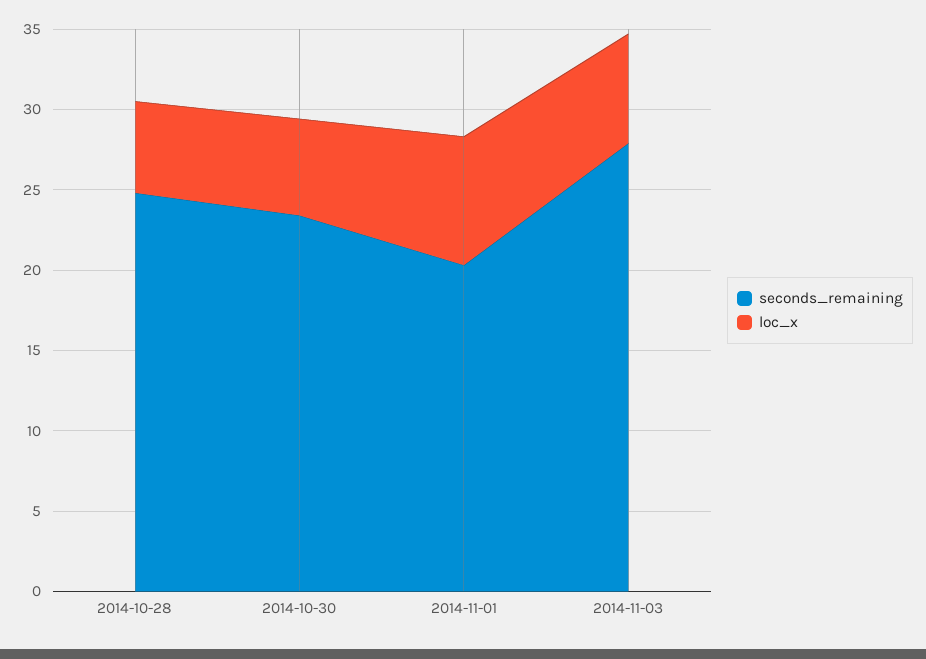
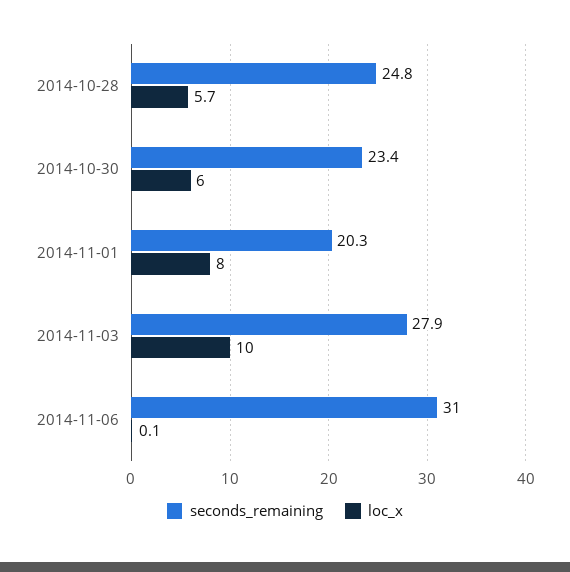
loc_x, 2014-11-03: 7 -> 10
seconds_remaining, 2014-11-06: none -> 31
loc_x, 2014-11-06: none -> 0.1

